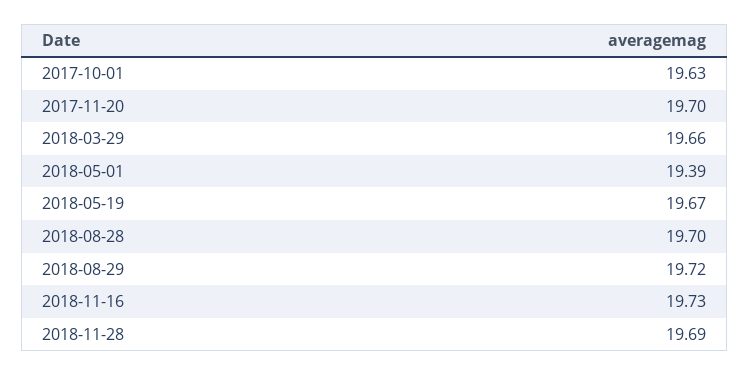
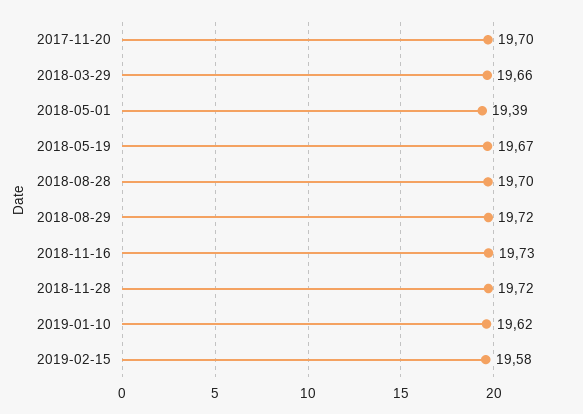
2017-10-01: 19.63 -> none
2018-11-28: 19.69 -> 19.72
2019-01-10: none -> 19.62
2019-02-15: none -> 19.58

